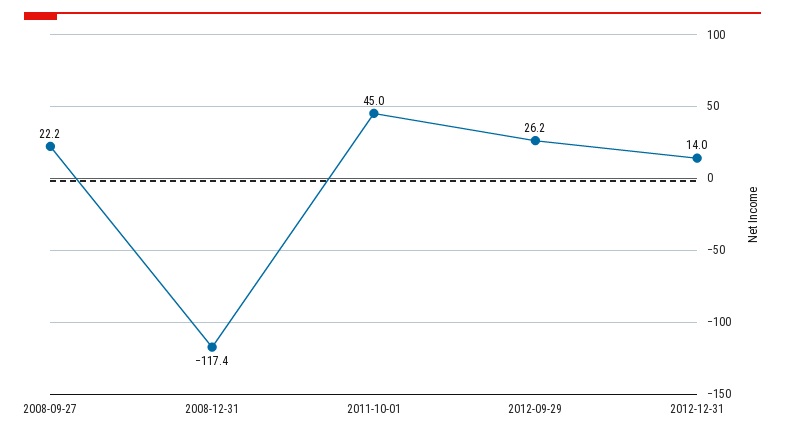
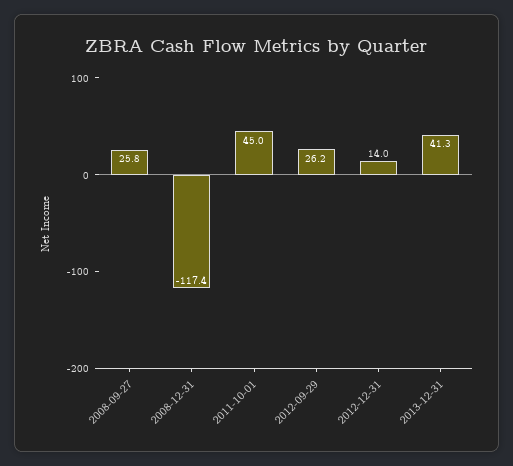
2008-09-27: 22.2 -> 25.8
2013-12-31: none -> 41.3

